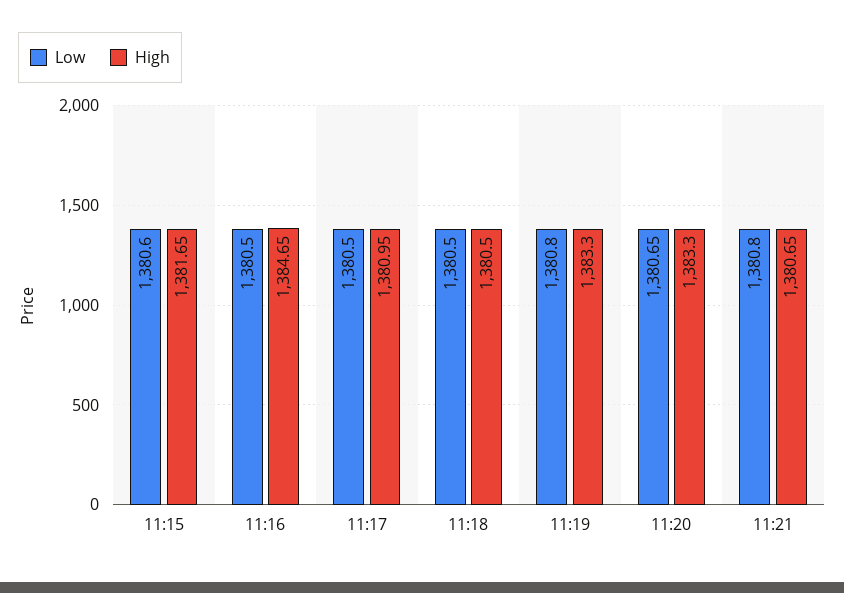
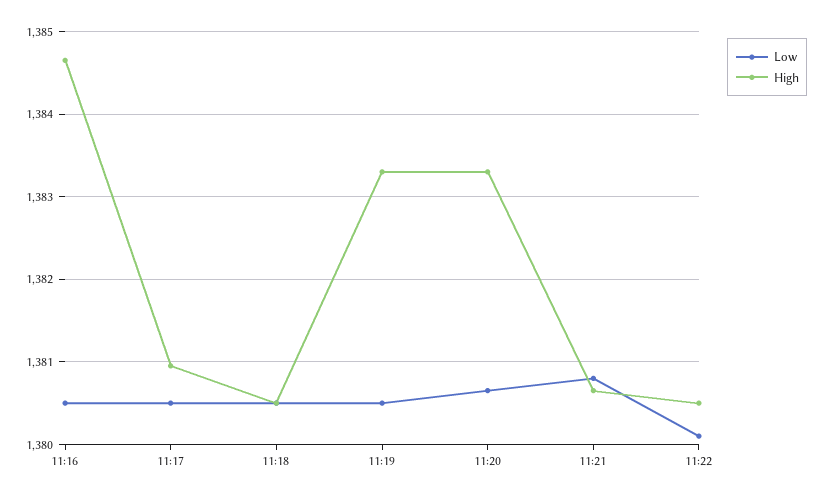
Low, 11:15: 1380.6 -> none
High, 11:15: 1381.65 -> none
Low, 11:19: 1380.8 -> 1380.5
Low, 11:22: none -> 1380.1
High, 11:22: none -> 1380.5

